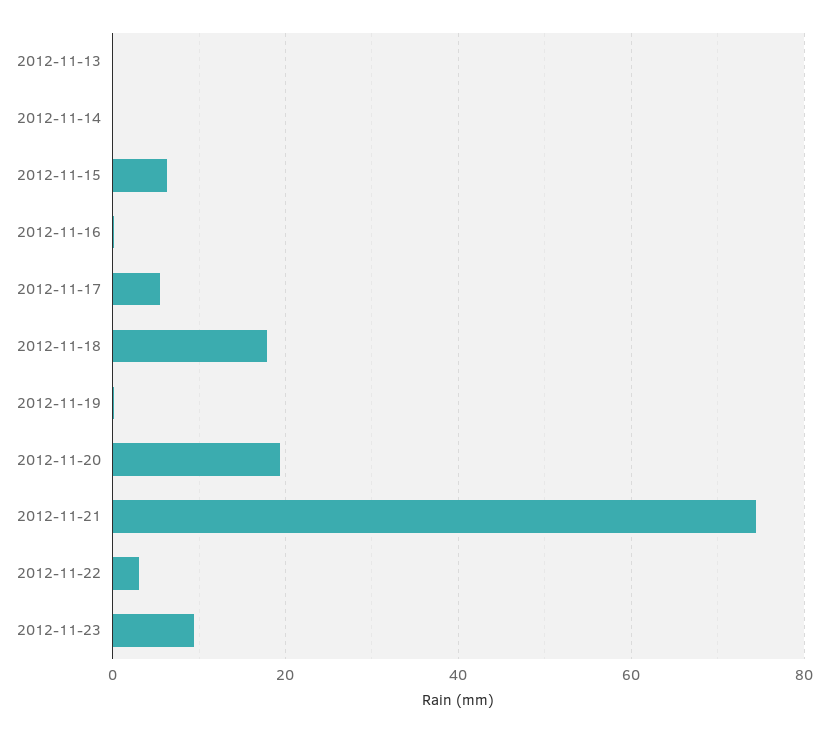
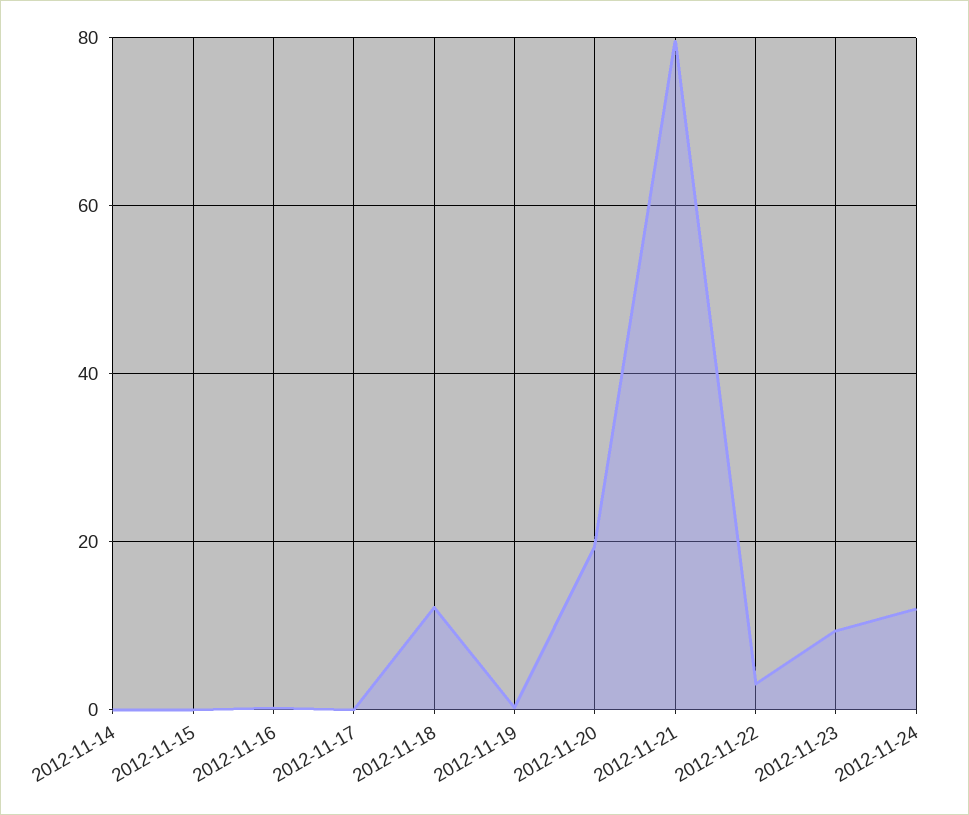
2012-11-13: 0 -> none
2012-11-15: 6 -> 0
2012-11-17: 6 -> 0
2012-11-18: 18 -> 12
2012-11-21: 74 -> 80
2012-11-24: none -> 12

